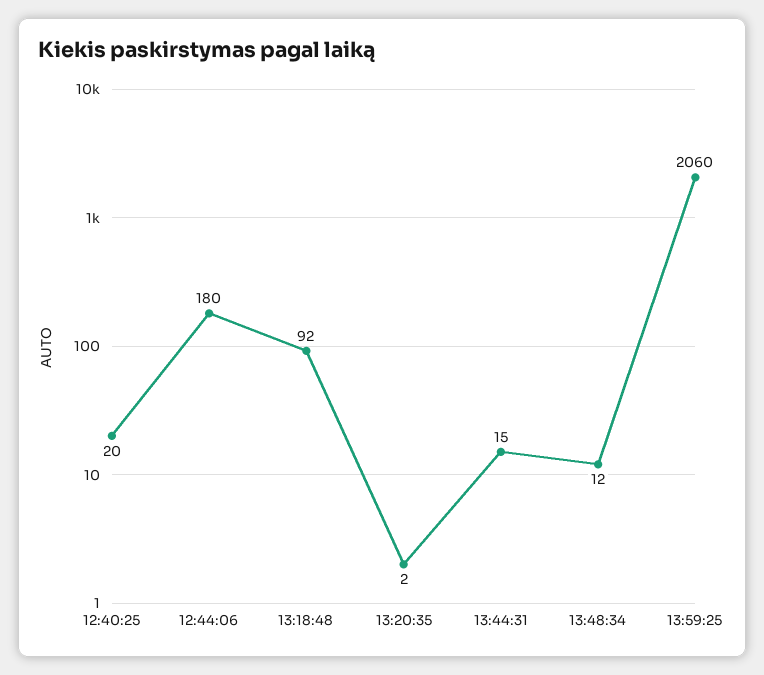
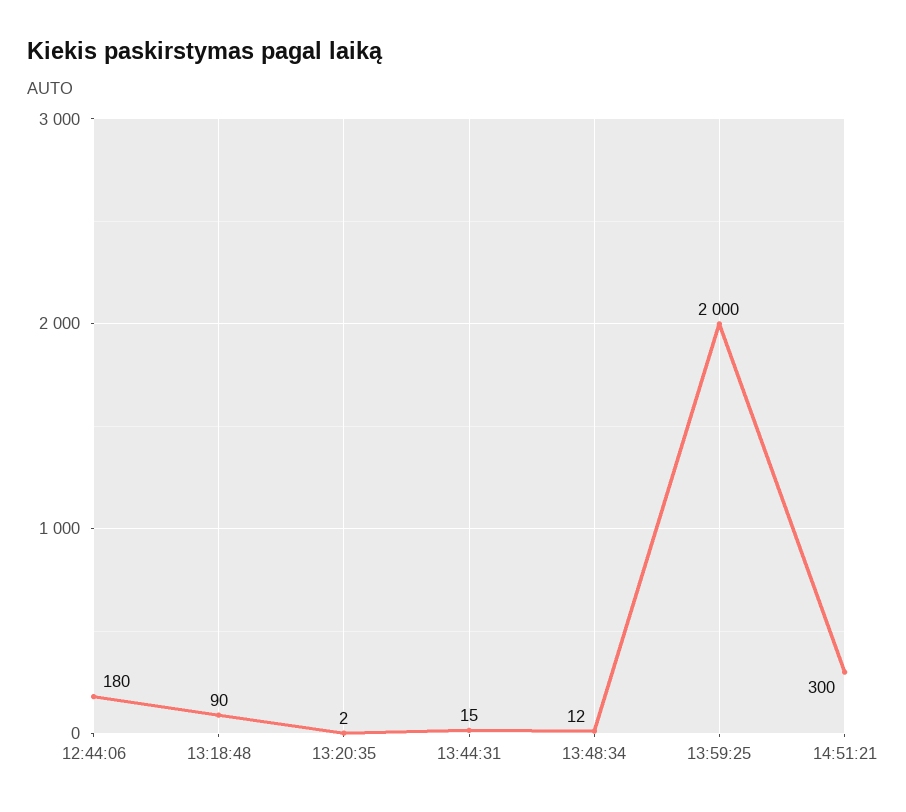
12:40:25: 20 -> none
13:18:48: 92 -> 90
13:59:25: 2060 -> 2000
14:51:21: none -> 300

